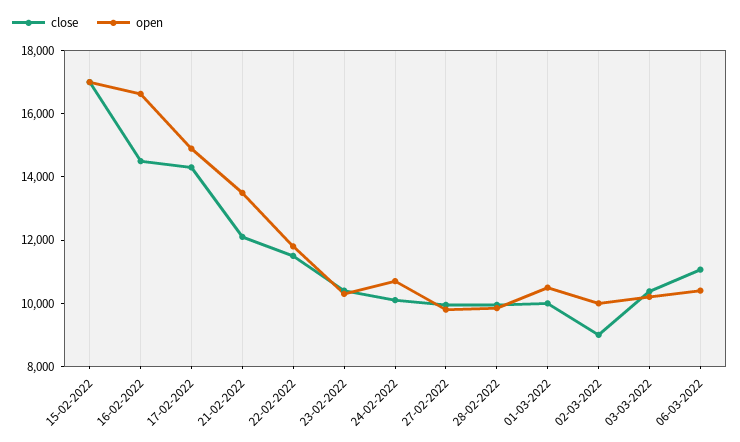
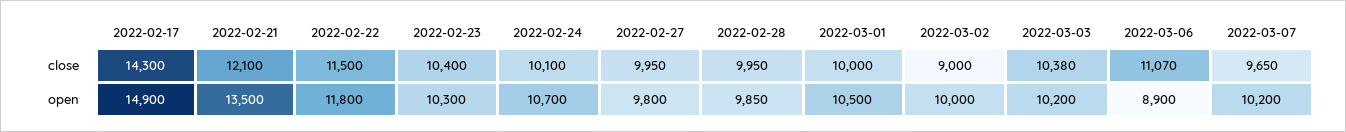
close, 15-02-2022: 17000 -> none
open, 15-02-2022: 17000 -> none
close, 16-02-2022: 14500 -> none
open, 16-02-2022: 16500 -> none
open, 06-03-2022: 10500 -> 8900
close, 2022-03-07: none -> 9650
open, 2022-03-07: none -> 10200

